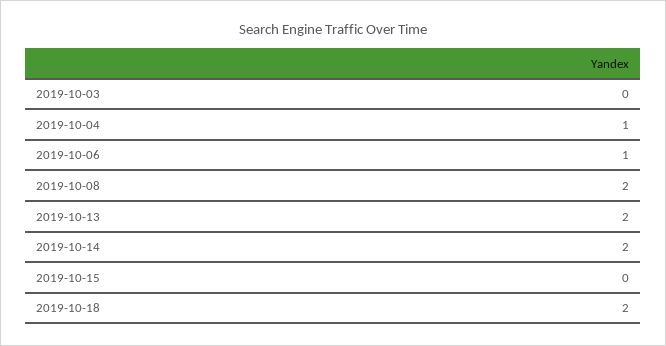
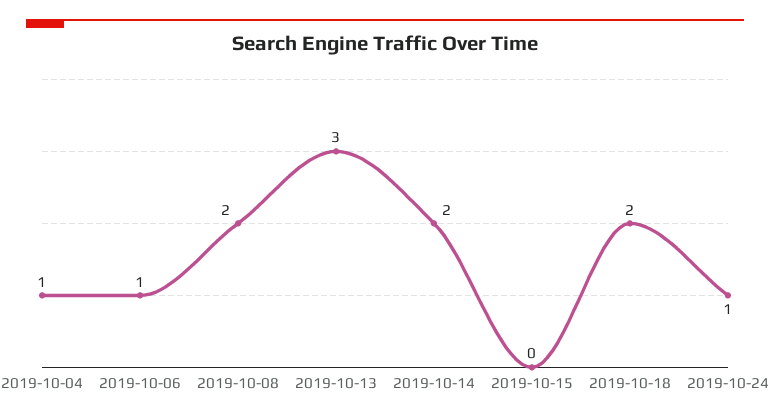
2019-10-03: 0 -> none
2019-10-13: 2 -> 3
2019-10-24: none -> 1

